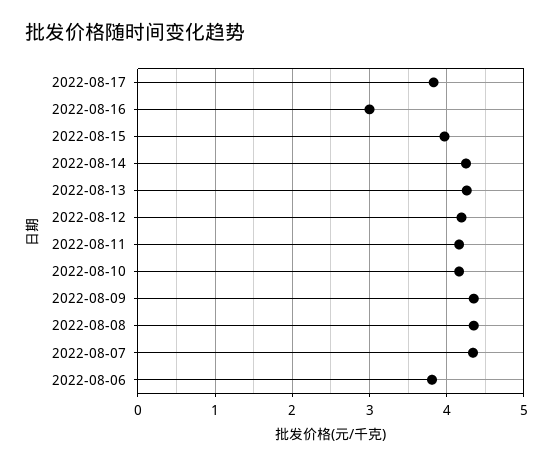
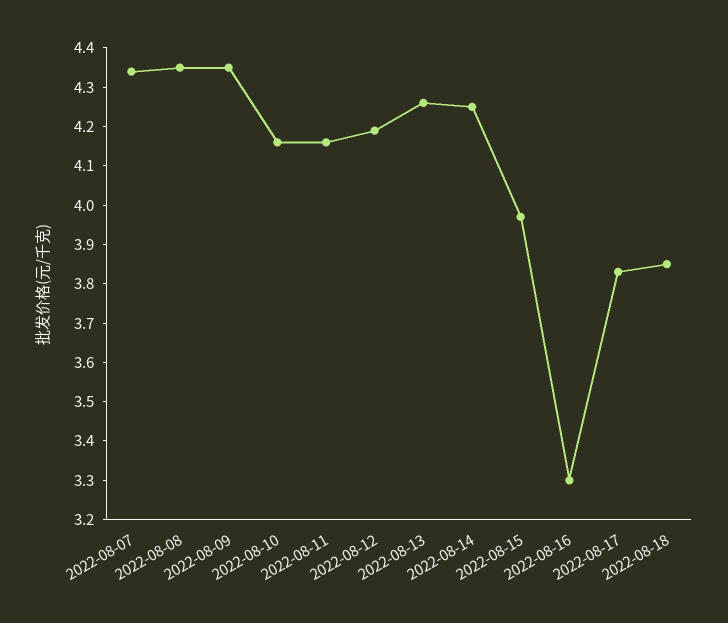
2022-08-16: 3 -> 3.3
2022-08-06: 3.8 -> none
2022-08-18: none -> 3.85

